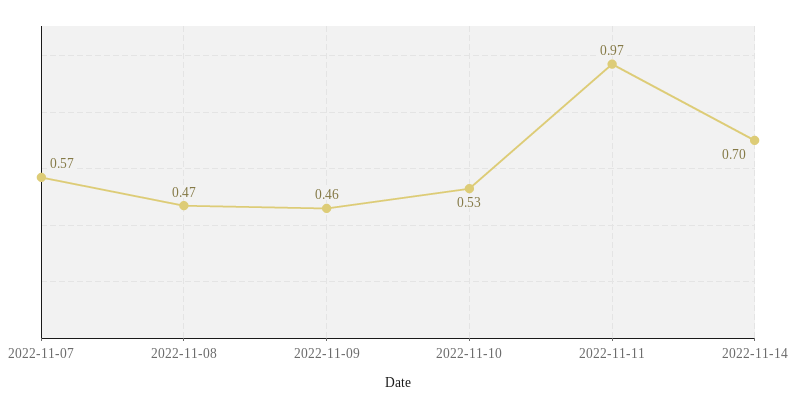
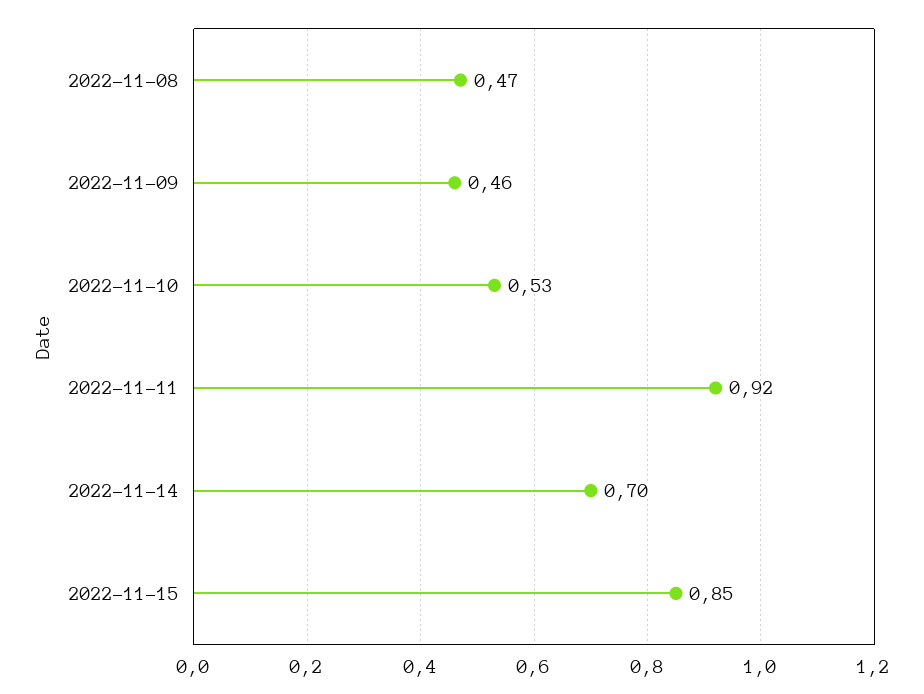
2022-11-07: 0.57 -> none
2022-11-11: 0.97 -> 0.92
2022-11-15: none -> 0.85

